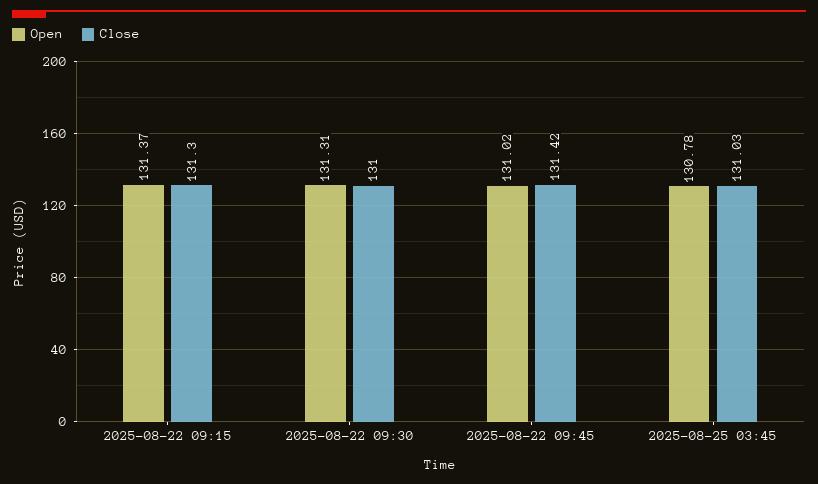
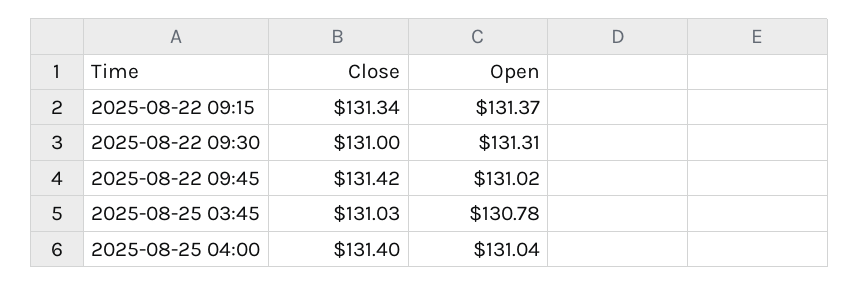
Close, 2025-08-22 09:15: 131.3 -> 131.34
Close, 2025-08-25 04:00: none -> 131.4
Open, 2025-08-25 04:00: none -> 131.04

